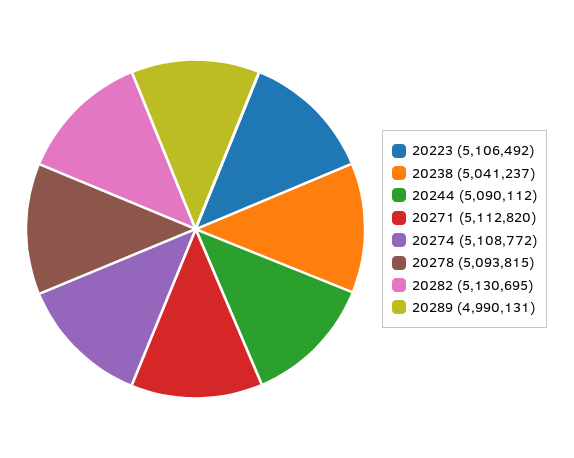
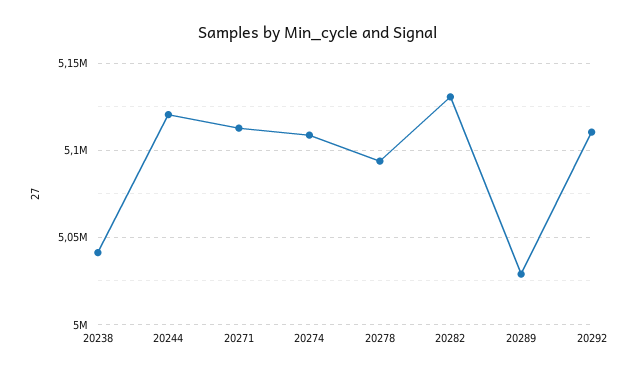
20223: 5106492 -> none
20244: 5090112 -> 5120000
20289: 4990131 -> 5030000
20292: none -> 5110000

